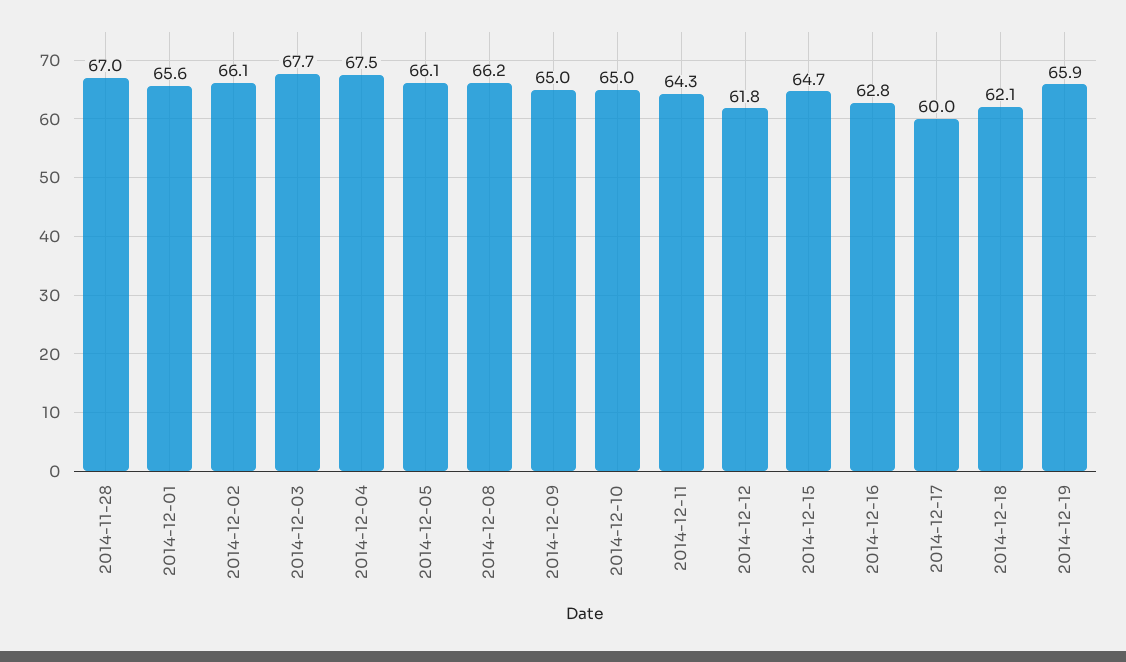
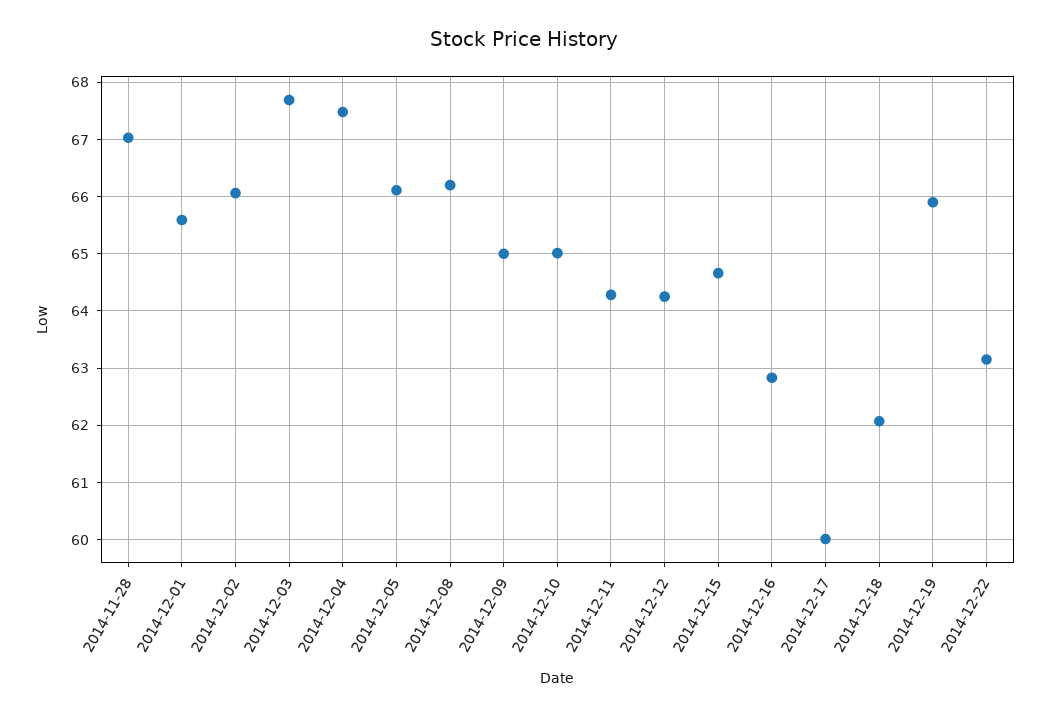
2014-12-12: 61.8 -> 64.2
2014-12-22: none -> 63.2

